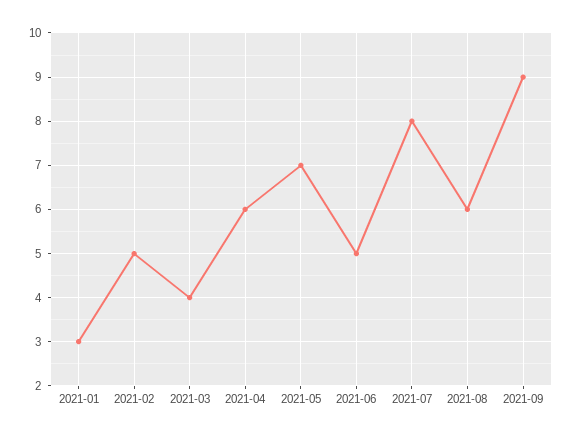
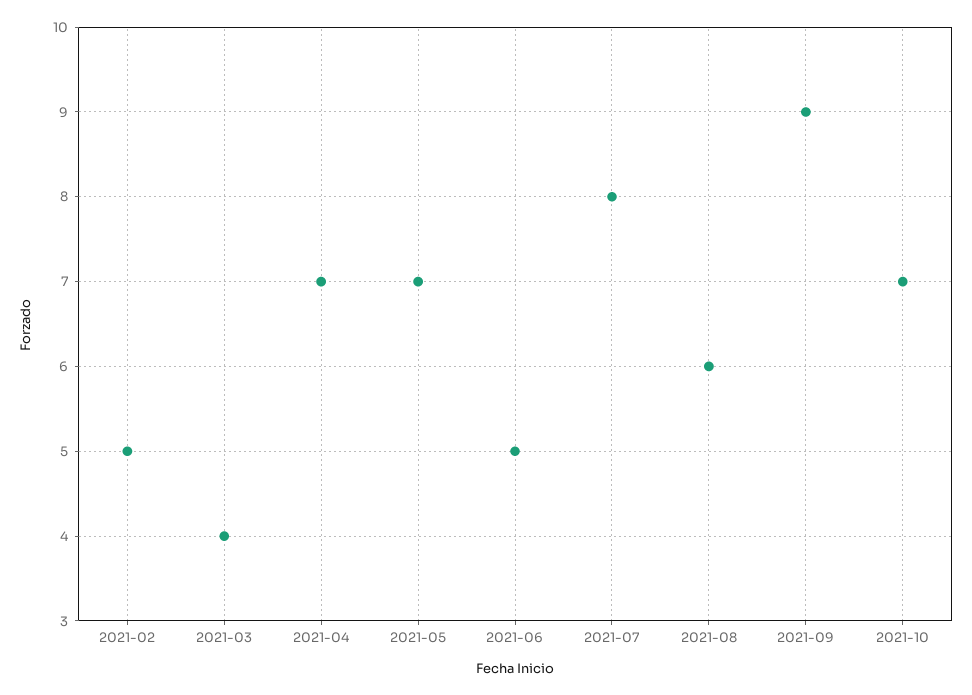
2021-01: 3 -> none
2021-04: 6 -> 7
2021-10: none -> 7

